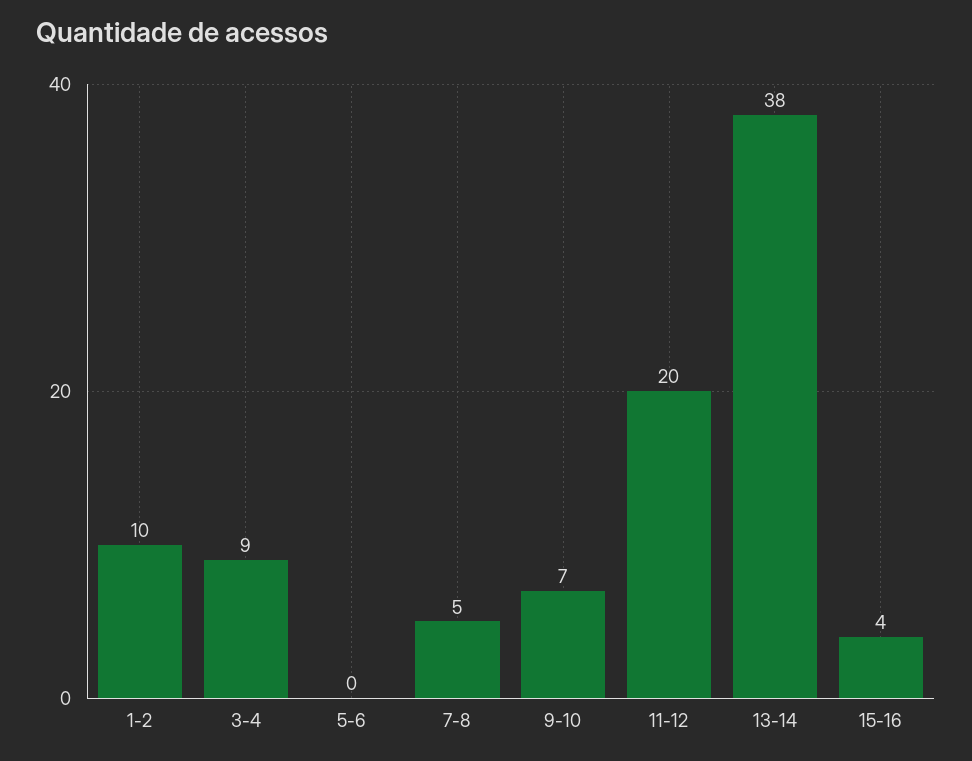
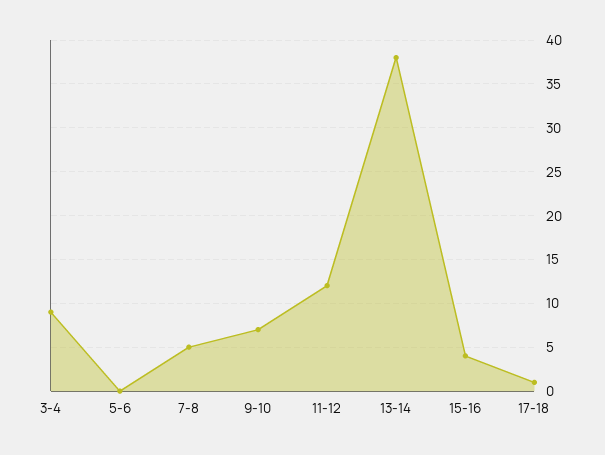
1-2: 10 -> none
11-12: 20 -> 12
17-18: none -> 1

